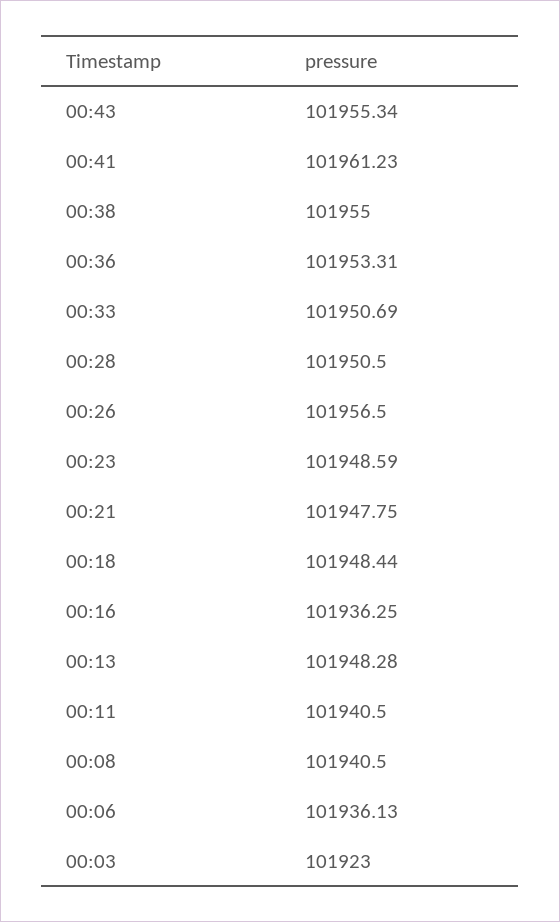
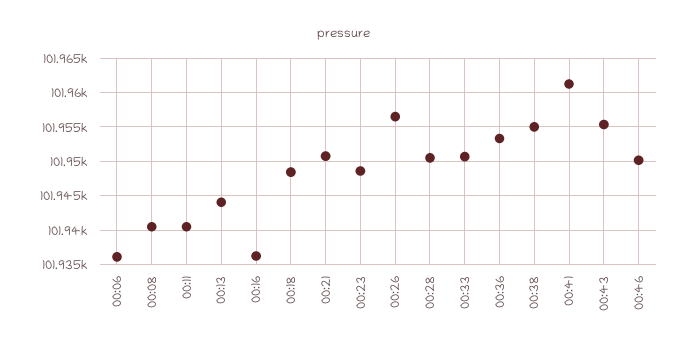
00:21: 101947.75 -> 101951
00:13: 101948.28 -> 101944
00:03: 101923 -> none
00:46: none -> 101950

